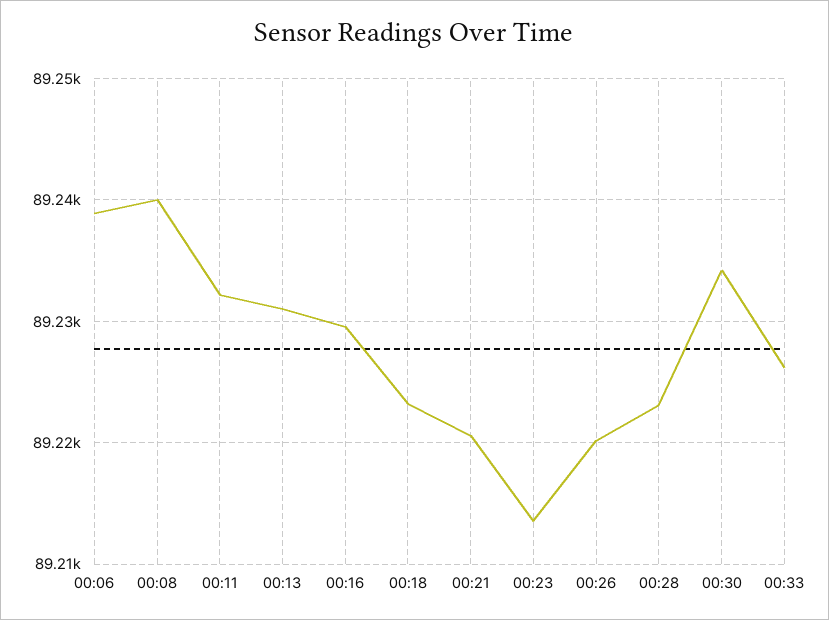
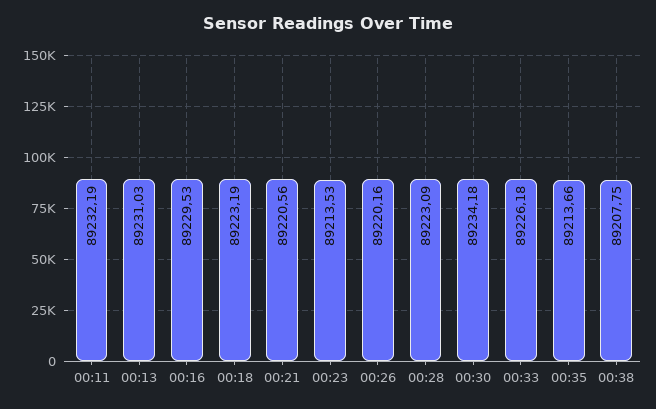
00:06: 89239 -> none
00:08: 89240 -> none
00:35: none -> 89213.66
00:38: none -> 89207.75

